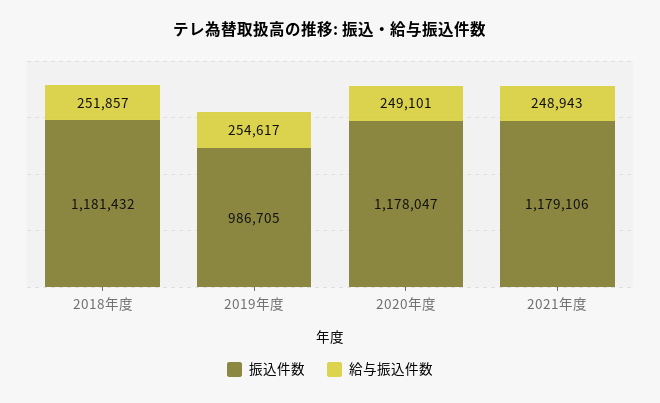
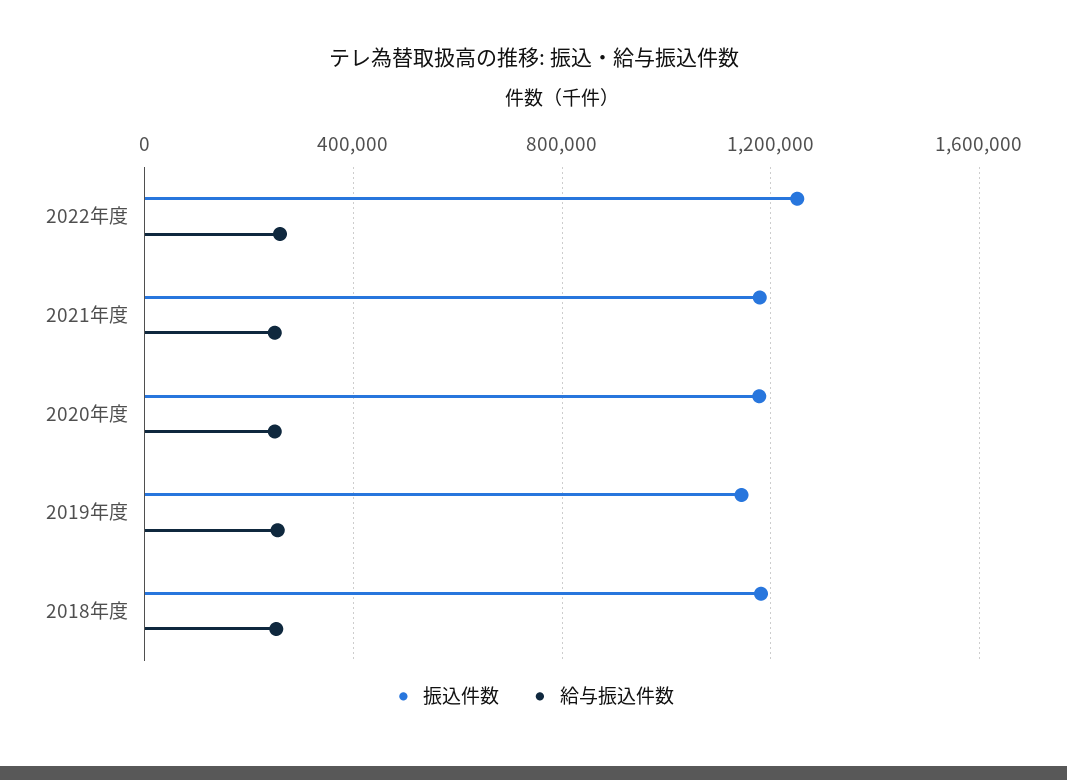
振込件数, 2019年度: 986705 -> 1150000
振込件数, 2022年度: none -> 1250000
給与振込件数, 2022年度: none -> 250000

